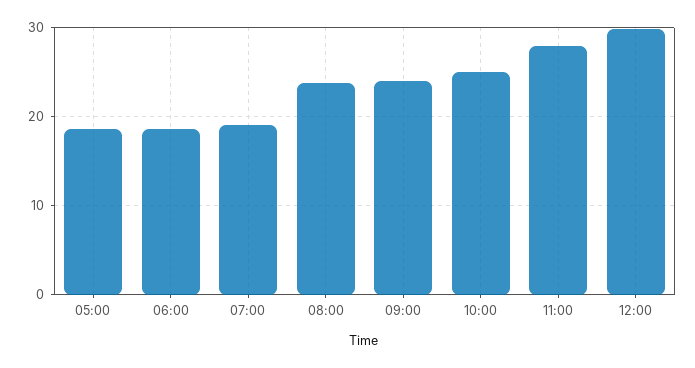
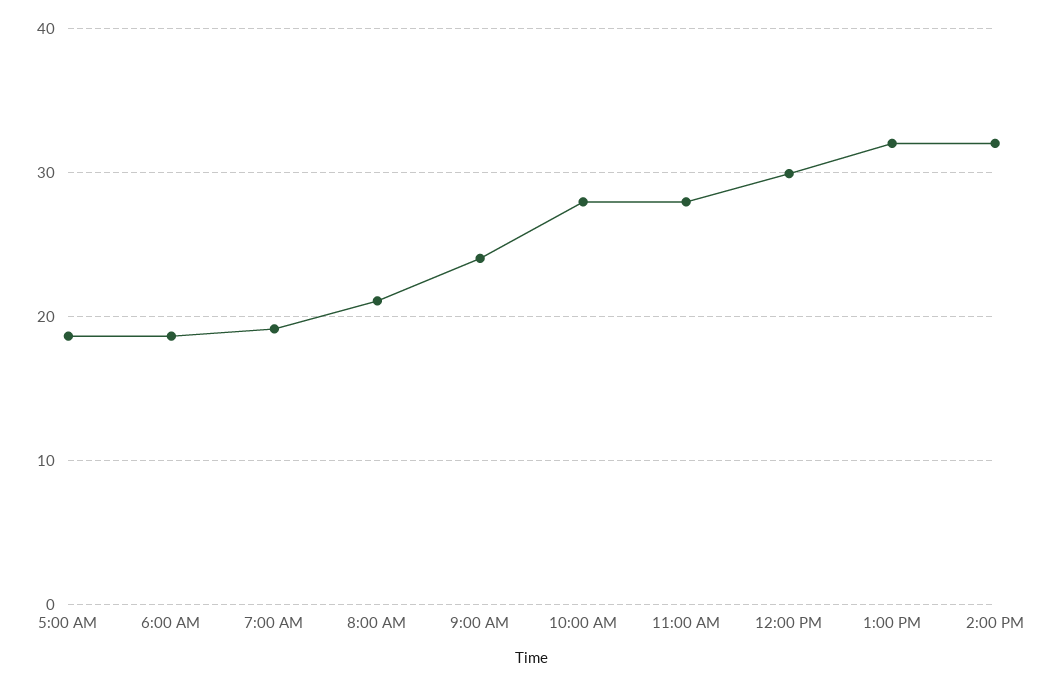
08:00: 24 -> 21
10:00: 25 -> 28
1:00 PM: none -> 32
2:00 PM: none -> 32

